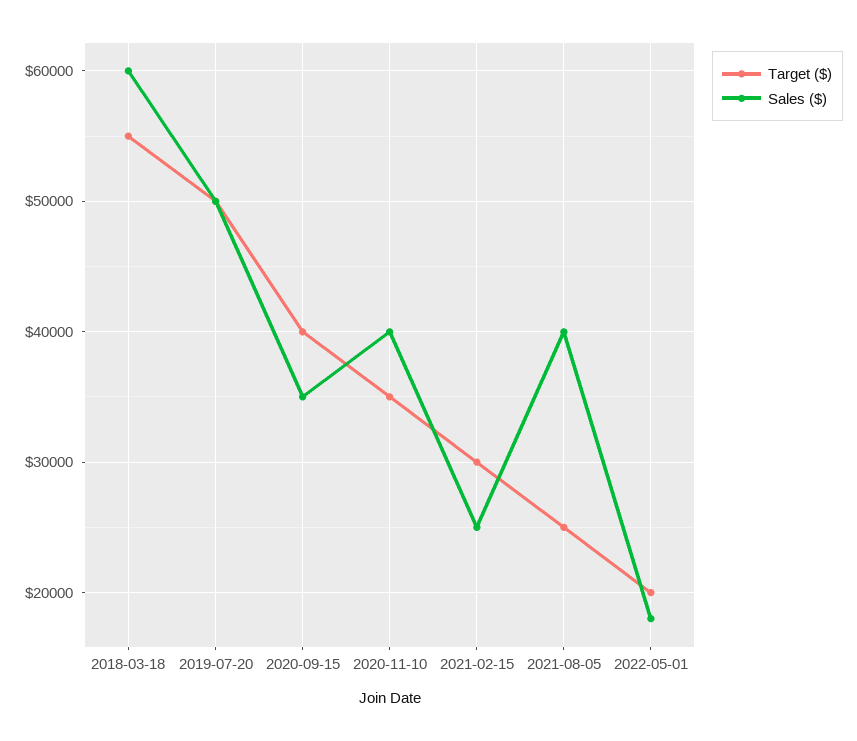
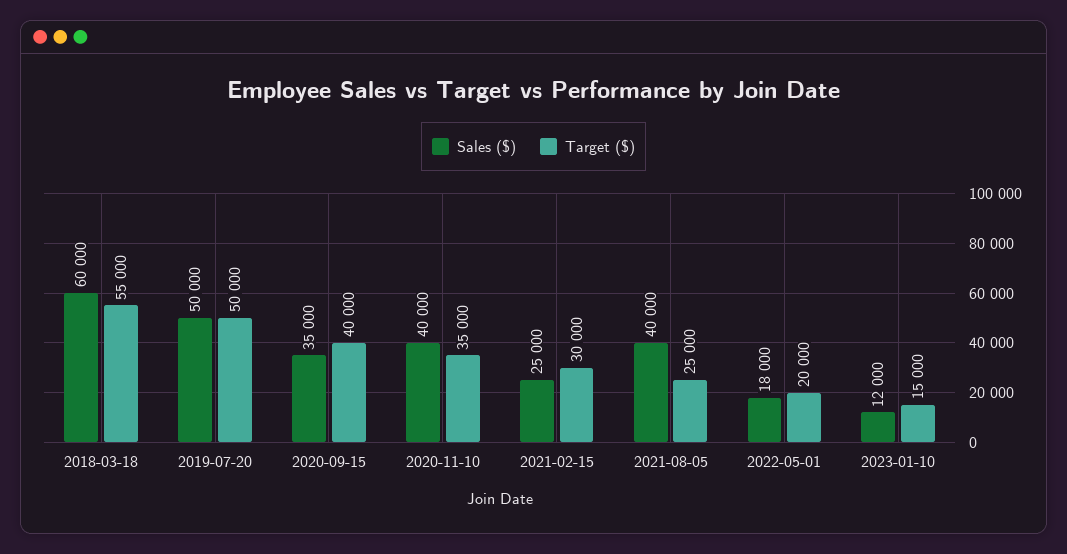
Sales ($), 2023-01-10: none -> 12000
Target ($), 2023-01-10: none -> 15000

